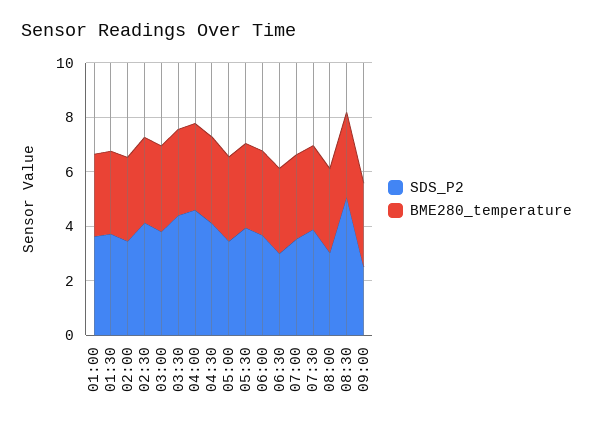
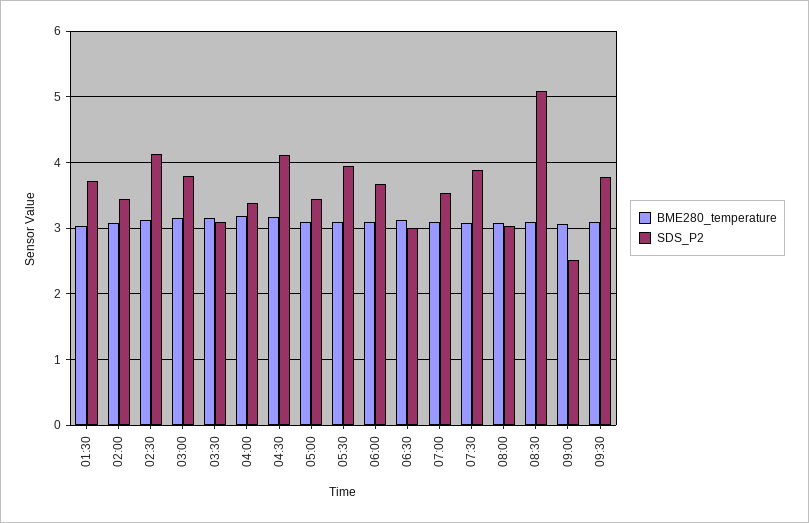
SDS_P2, 01:00: 3.5 -> none
BME280_temperature, 01:00: 3 -> none
SDS_P2, 03:30: 4.5 -> 3.1
SDS_P2, 04:00: 4.5 -> 3.4
BME280_temperature, 09:30: none -> 3.1
SDS_P2, 09:30: none -> 3.8

